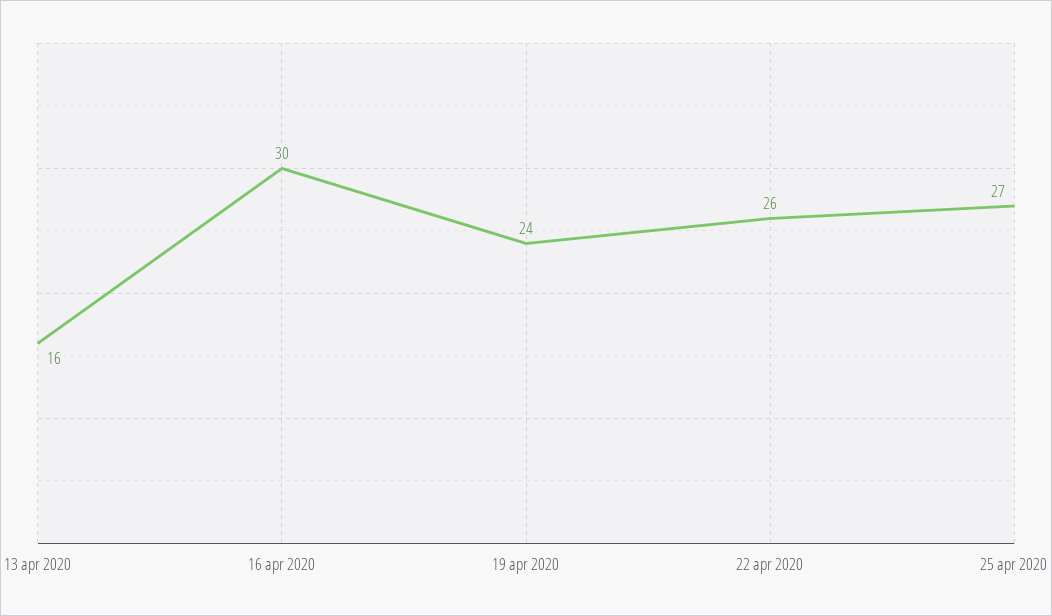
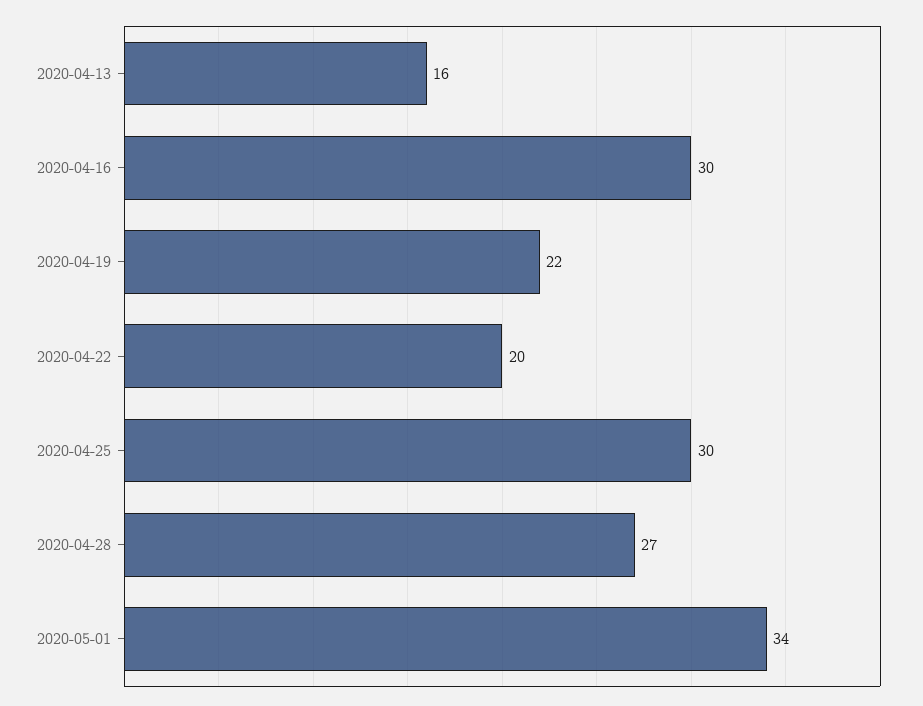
19 apr 2020: 24 -> 22
22 apr 2020: 26 -> 20
25 apr 2020: 27 -> 30
2020-04-28: none -> 27
2020-05-01: none -> 34

